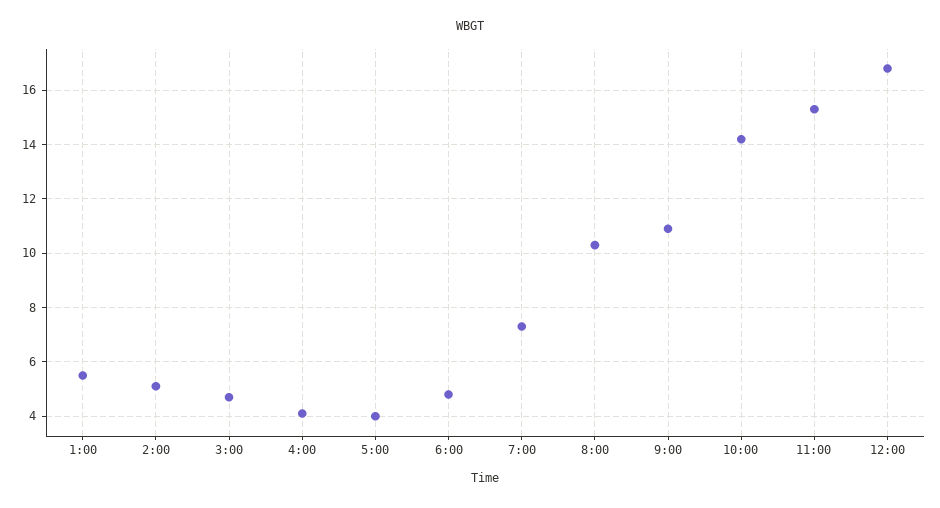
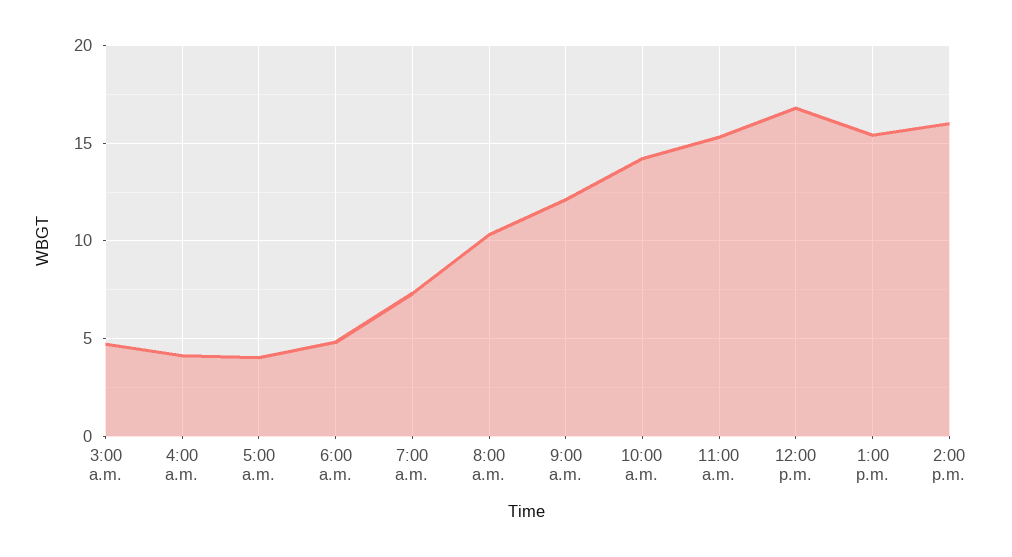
1:00: 5.5 -> none
2:00: 5 -> none
9:00: 11 -> 12
1:00 p.m.: none -> 15.5
2:00 p.m.: none -> 16

